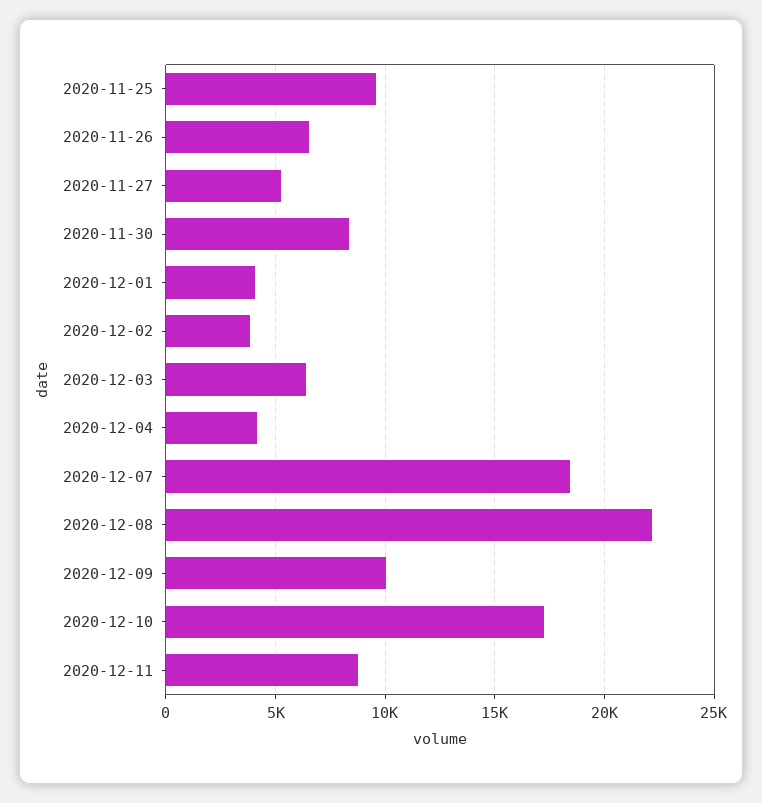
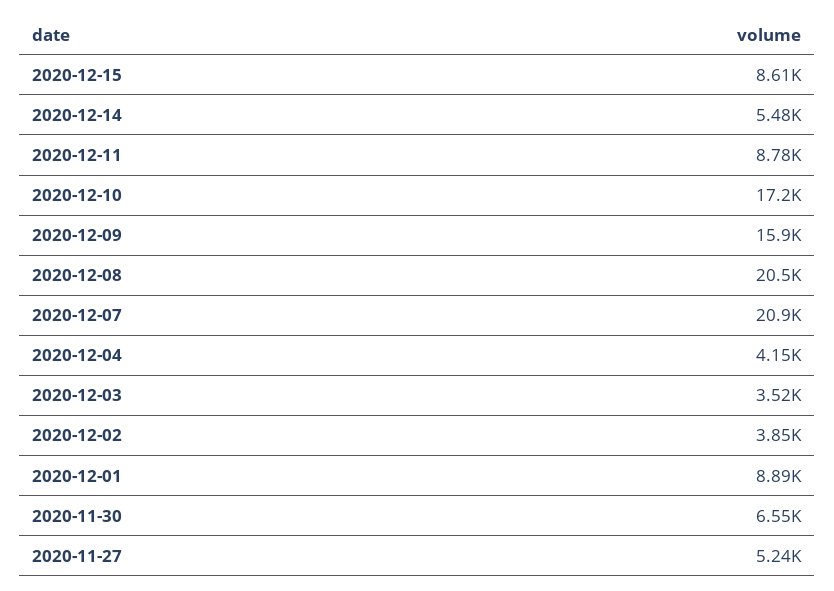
2020-11-25: 9500 -> none
2020-11-26: 6500 -> none
2020-11-30: 8500 -> 6550
2020-12-01: 4000 -> 8890
2020-12-03: 6500 -> 3520
2020-12-07: 18500 -> 20900
2020-12-08: 22000 -> 20500
2020-12-09: 10000 -> 15900
2020-12-15: none -> 8610
2020-12-14: none -> 5480

